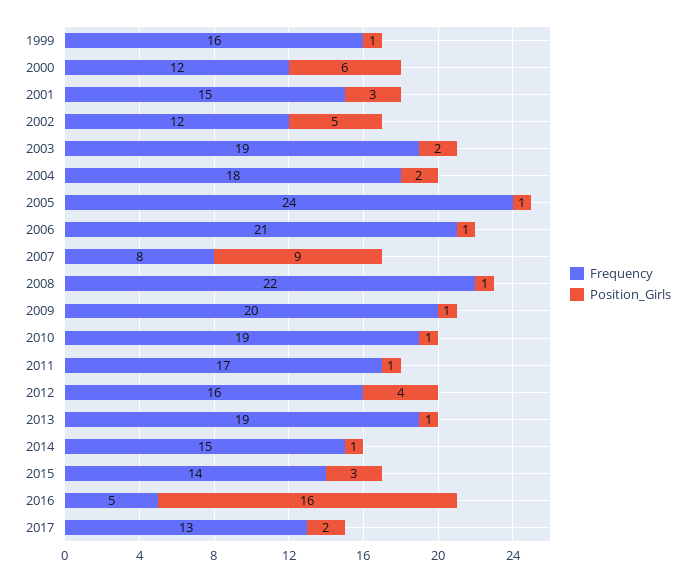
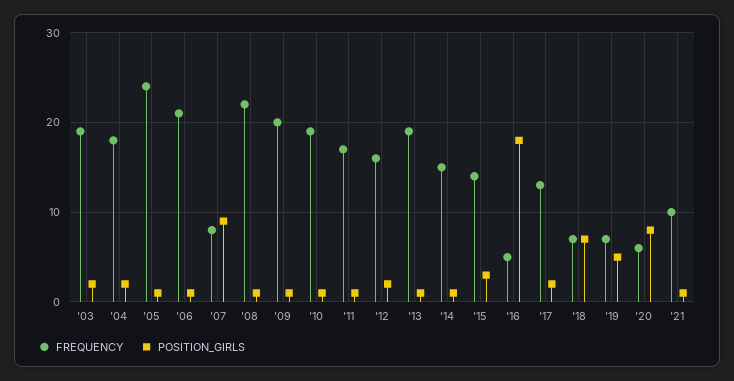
Frequency, 1999: 16 -> none
Position_Girls, 1999: 1 -> none
Frequency, 2000: 12 -> none
Position_Girls, 2000: 6 -> none
Frequency, 2001: 15 -> none
Position_Girls, 2001: 3 -> none
Frequency, 2002: 12 -> none
Position_Girls, 2002: 5 -> none
Position_Girls, 2012: 4 -> 2
Position_Girls, 2016: 16 -> 18
Frequency, '18: none -> 7
Position_Girls, '18: none -> 7
Frequency, '19: none -> 7
Position_Girls, '19: none -> 5
Frequency, '20: none -> 6
Position_Girls, '20: none -> 8
Frequency, '21: none -> 10
Position_Girls, '21: none -> 1

